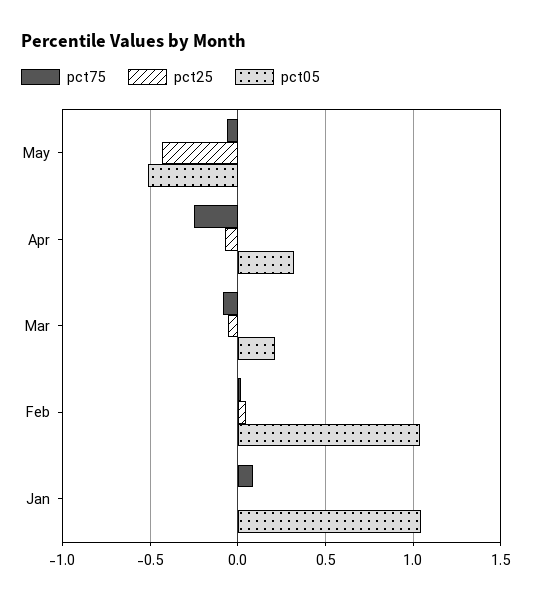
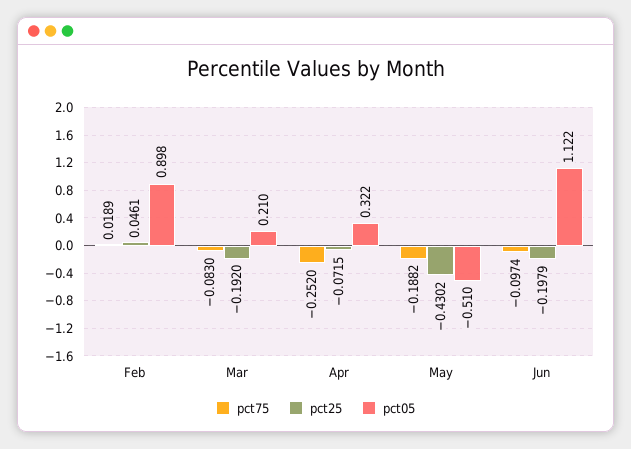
pct75, May: -0.05 -> -0.1882
pct25, Mar: -0.05 -> -0.192
pct05, Feb: 1.05 -> 0.898
pct75, Jan: 0.1 -> none
pct25, Jan: 0 -> none
pct05, Jan: 1.05 -> none
pct75, Jun: none -> -0.0974
pct25, Jun: none -> -0.1979
pct05, Jun: none -> 1.122

